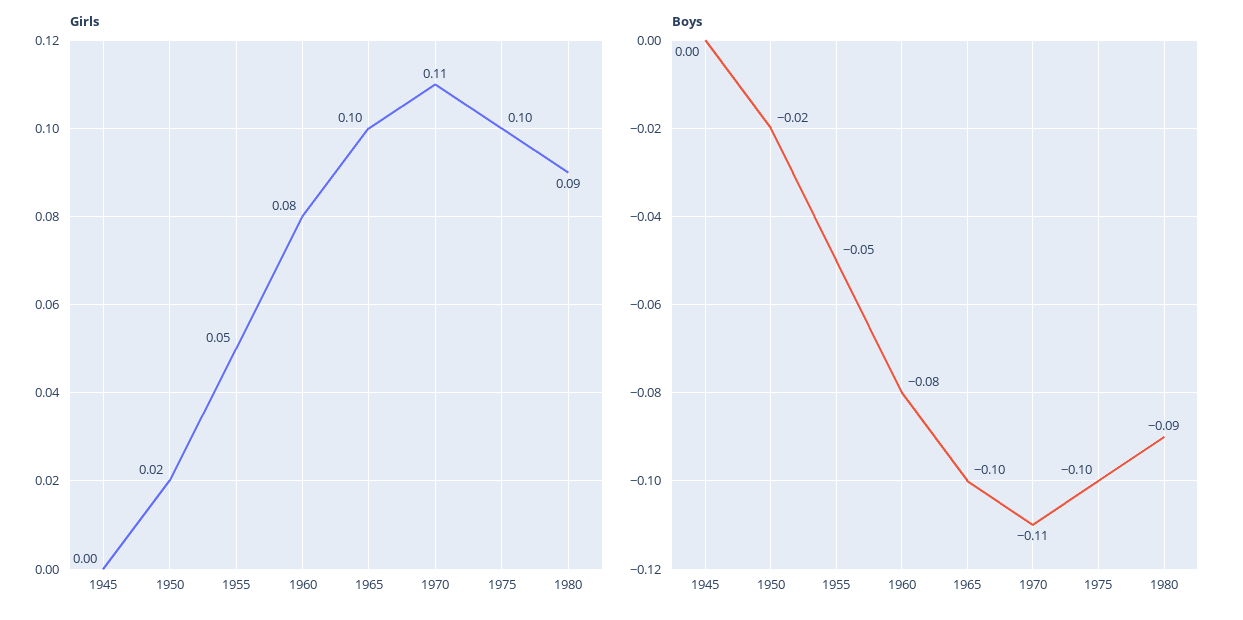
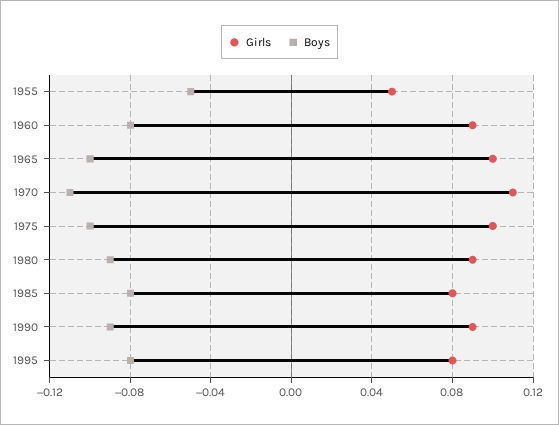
Girls, 1945: 0 -> none
Girls, 1950: 0.02 -> none
Girls, 1960: 0.08 -> 0.09
Boys, 1945: 0 -> none
Boys, 1950: -0.02 -> none
Girls, 1985: none -> 0.08
Boys, 1985: none -> -0.08
Girls, 1990: none -> 0.09
Boys, 1990: none -> -0.09
Girls, 1995: none -> 0.08
Boys, 1995: none -> -0.08

